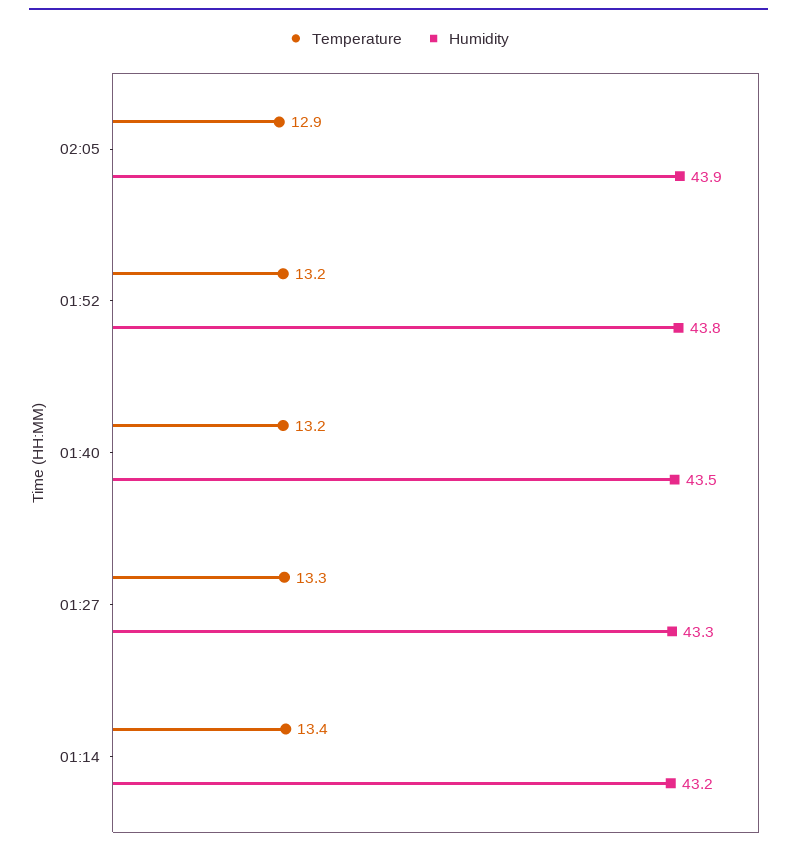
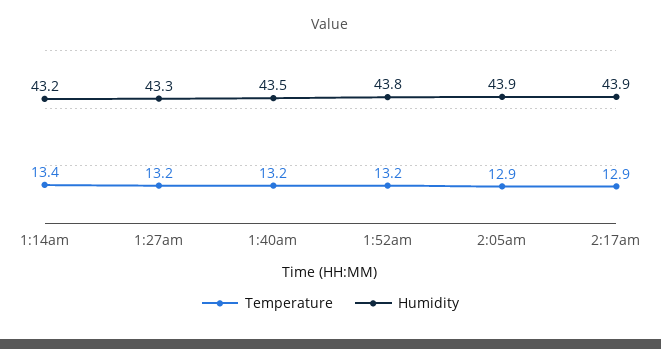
Temperature, 01:27: 13.3 -> 13.2
Temperature, 2:17am: none -> 12.9
Humidity, 2:17am: none -> 43.9

